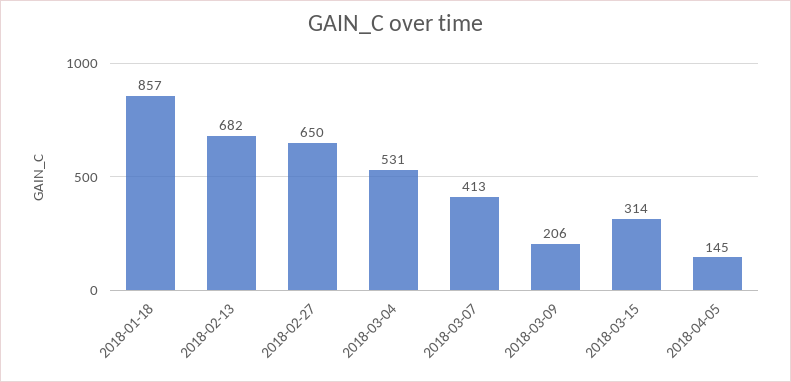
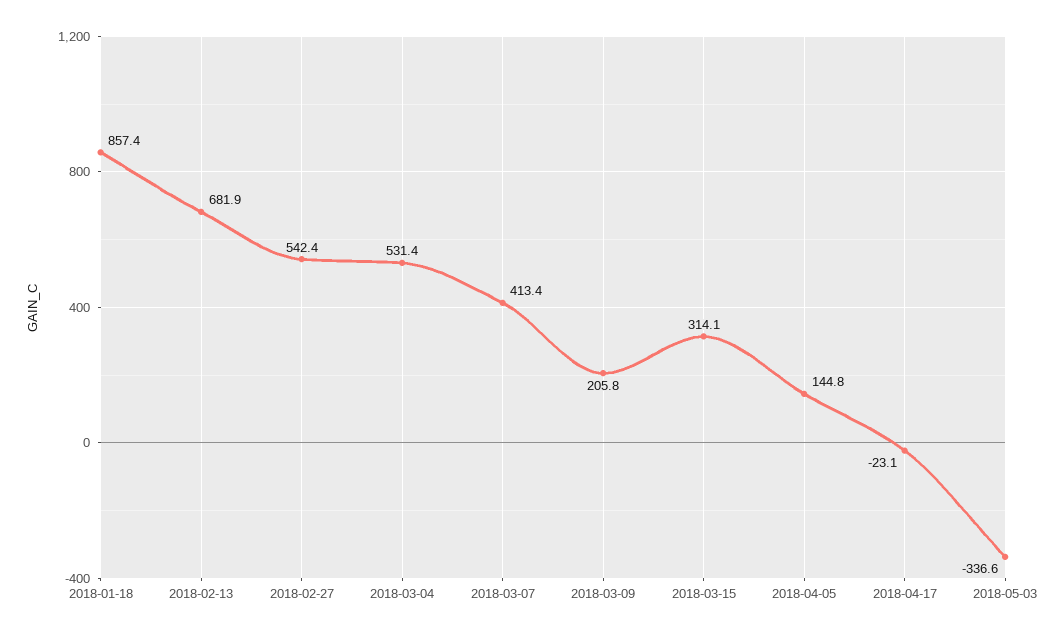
2018-02-27: 650 -> 542.4
2018-04-17: none -> -23.1
2018-05-03: none -> -336.6

